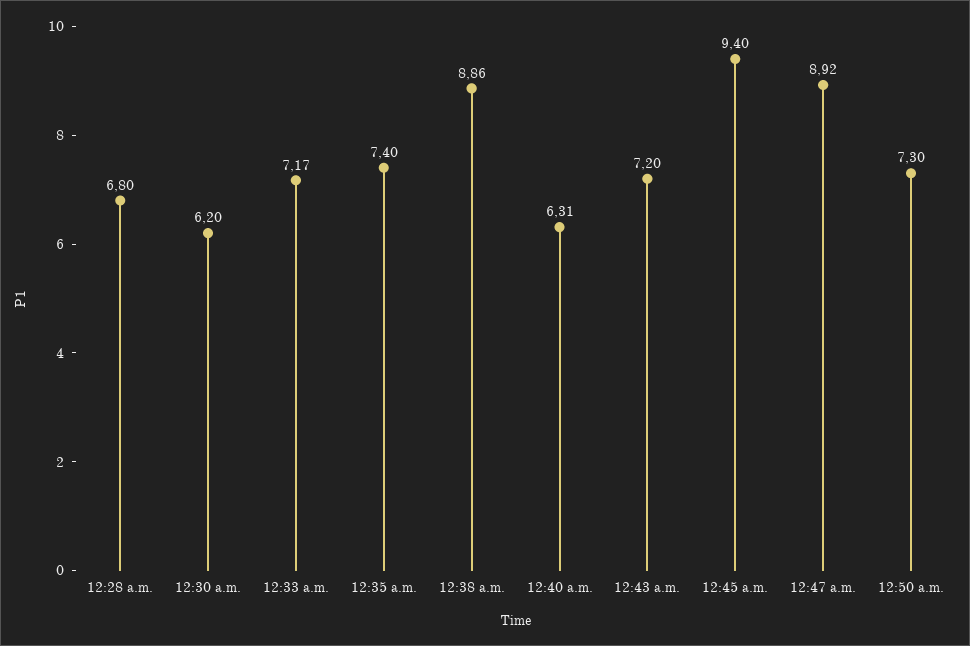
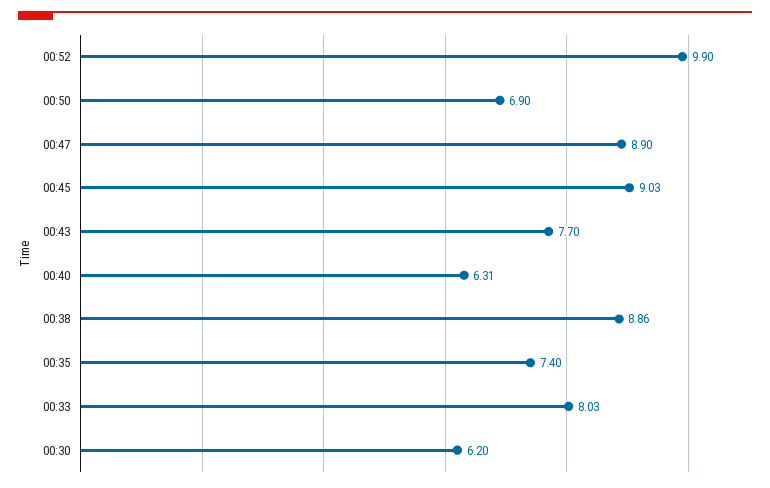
12:28 a.m.: 6.8 -> none
12:33 a.m.: 7.17 -> 8.03
12:43 a.m.: 7.2 -> 7.7
12:45 a.m.: 9.4 -> 9.03
12:47 a.m.: 8.92 -> 8.9
12:50 a.m.: 7.3 -> 6.9
00:52: none -> 9.9

